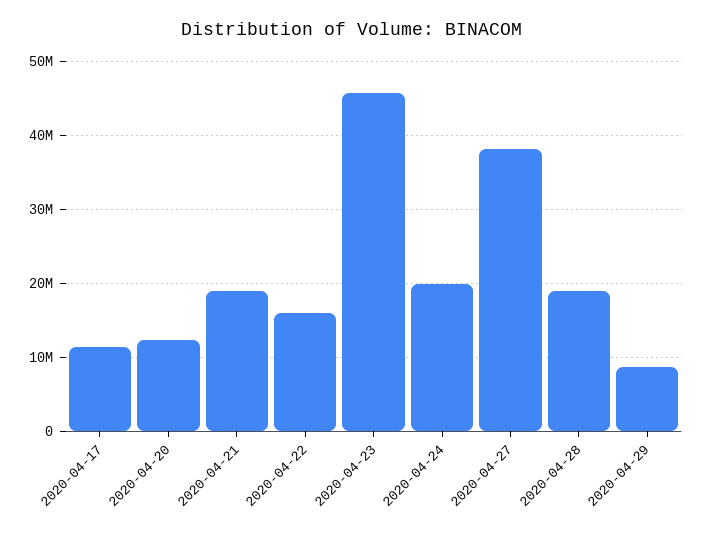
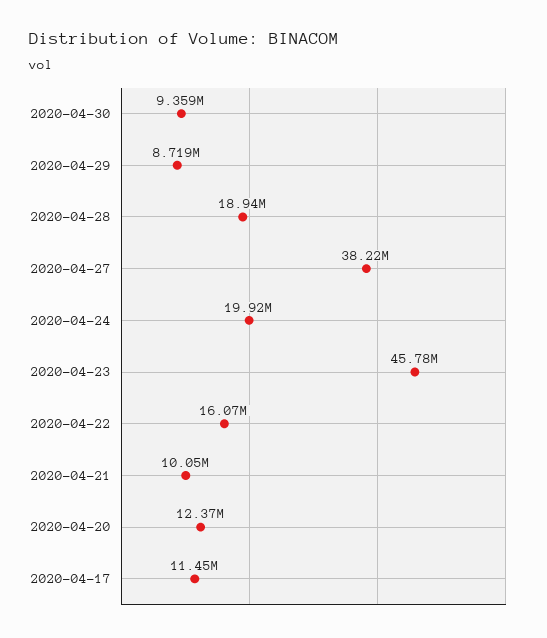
2020-04-21: 19000000 -> 10050000
2020-04-30: none -> 9359000

